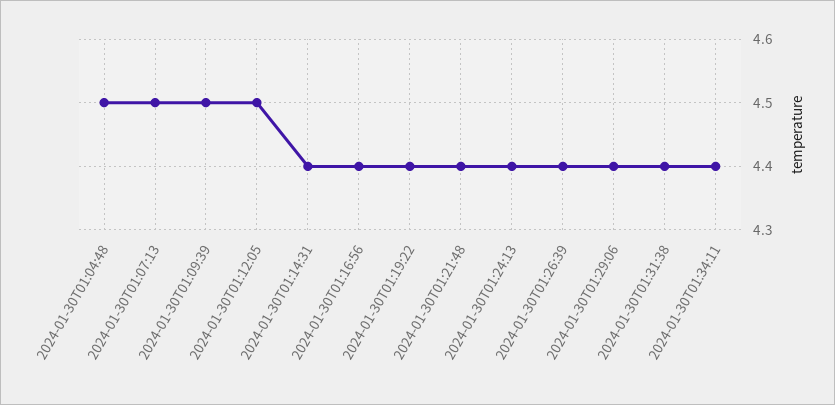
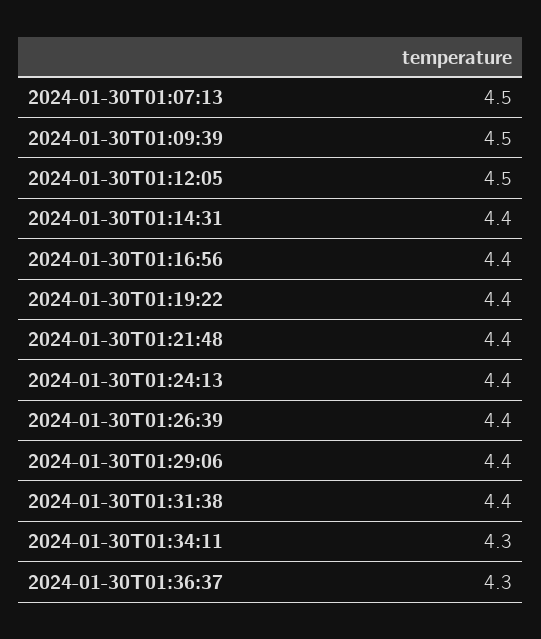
2024-01-30T01:04:48: 4.5 -> none
2024-01-30T01:34:11: 4.4 -> 4.3
2024-01-30T01:36:37: none -> 4.3

